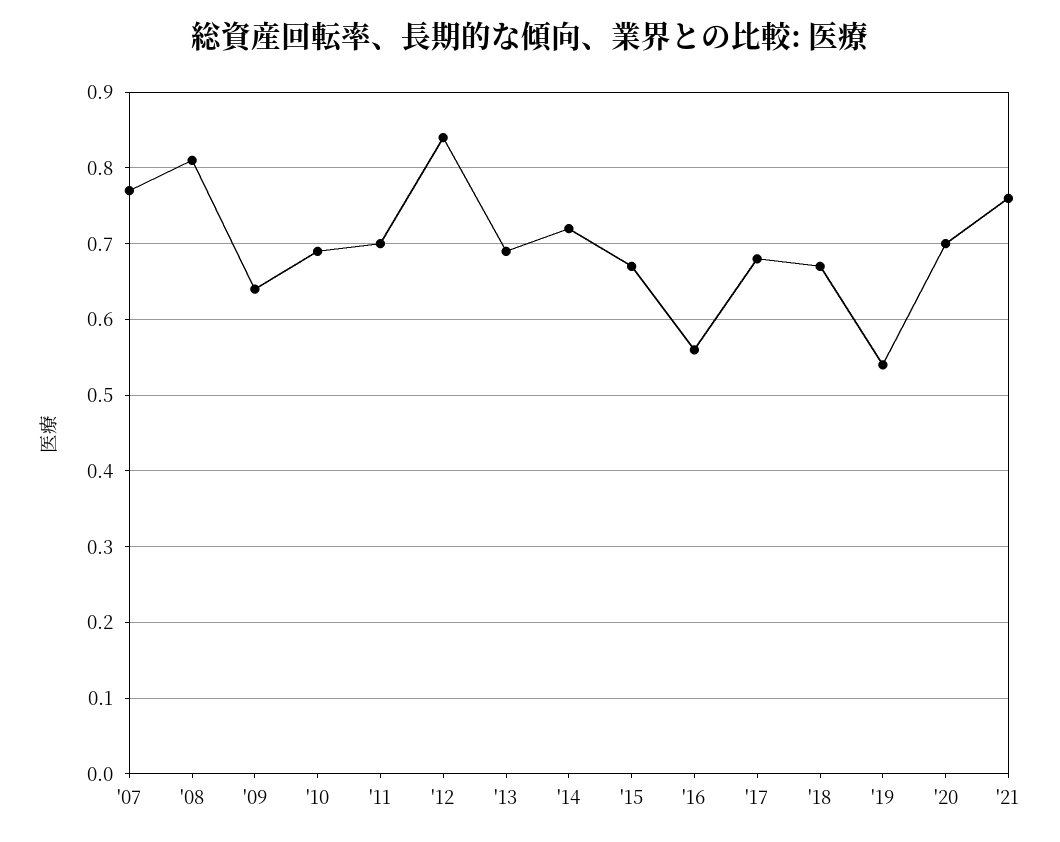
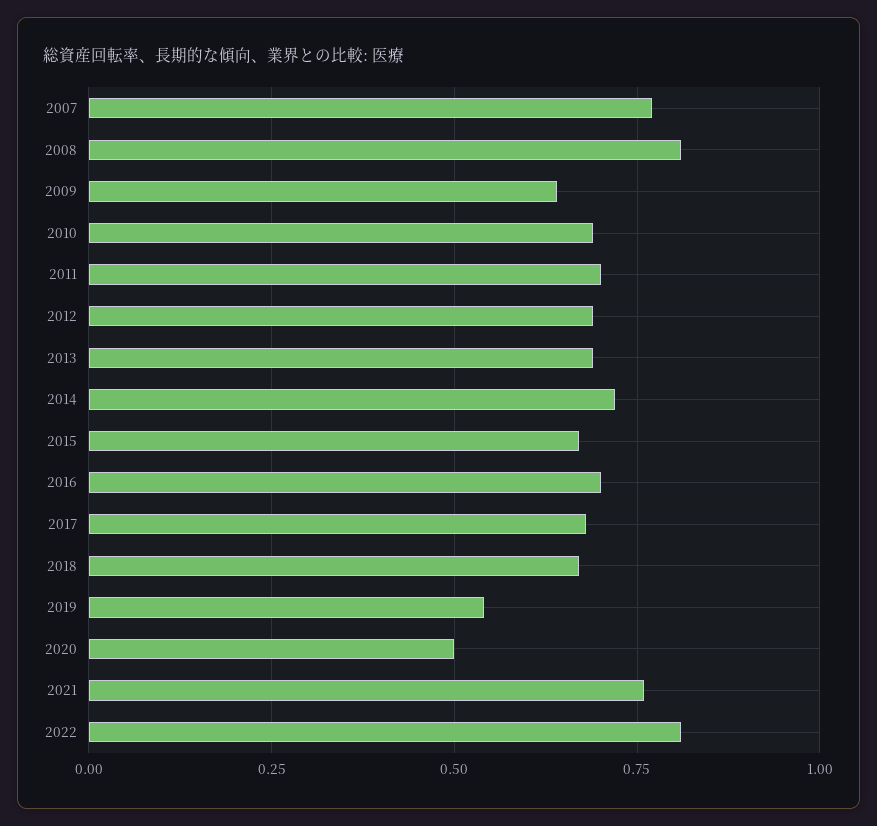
'12: 0.84 -> 0.7
'16: 0.56 -> 0.7
'20: 0.7 -> 0.5
2022: none -> 0.8

